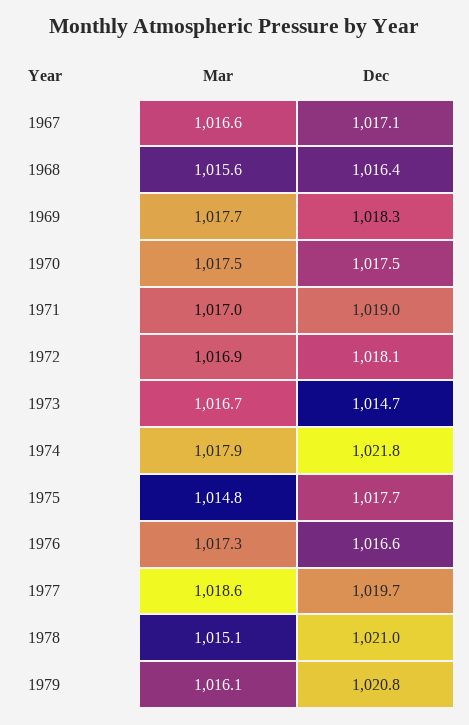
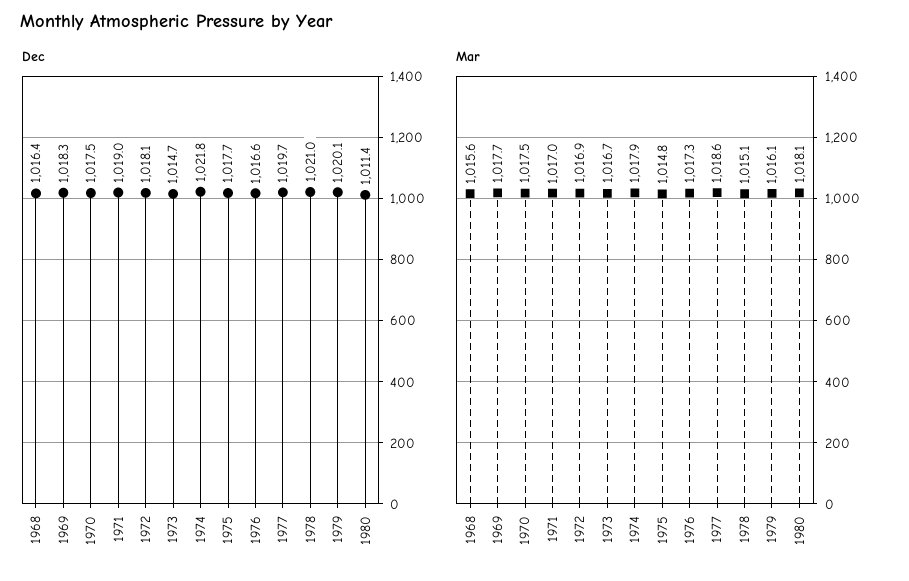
Mar, 1967: 1016.6 -> none
Dec, 1967: 1017.1 -> none
Dec, 1979: 1020.8 -> 1020.1
Dec, 1980: none -> 1011.4
Mar, 1980: none -> 1018.1

